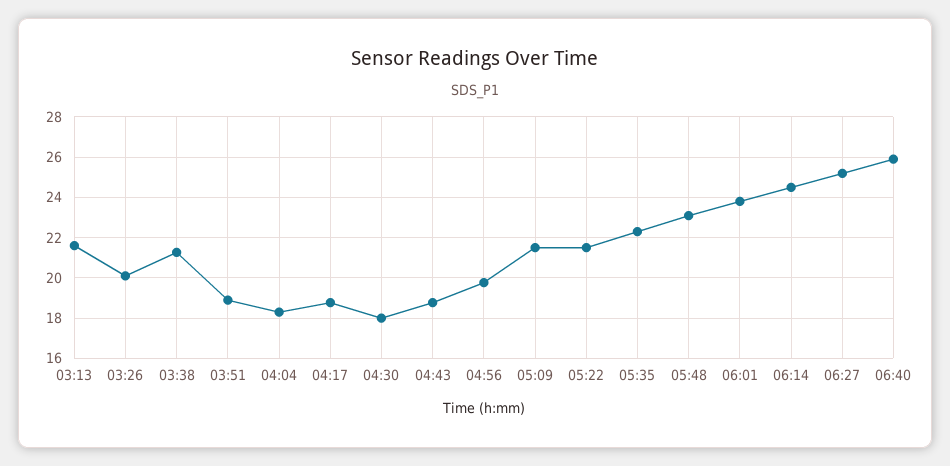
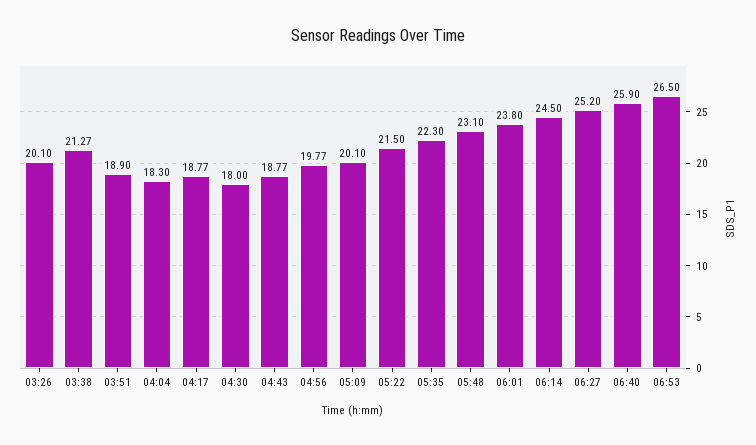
03:13: 21.5 -> none
05:09: 21.5 -> 20.1
06:53: none -> 26.5

